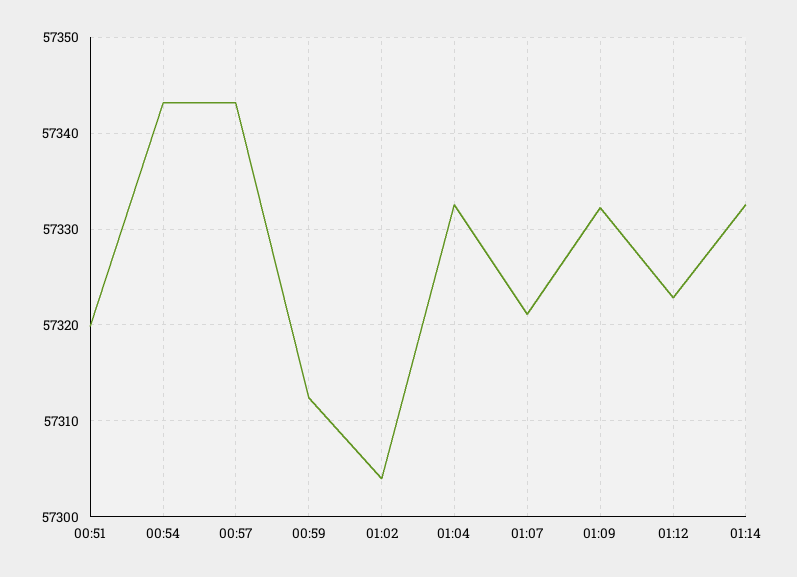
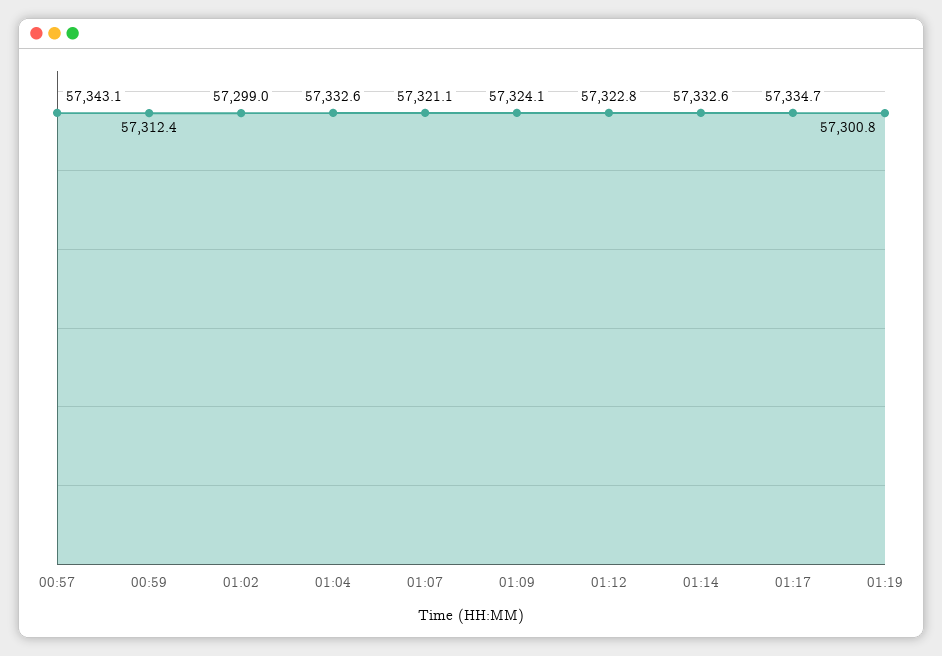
00:51: 57320 -> none
00:54: 57343 -> none
01:02: 57304 -> 57299
01:09: 57332 -> 57324.1
01:17: none -> 57334.7
01:19: none -> 57300.8

